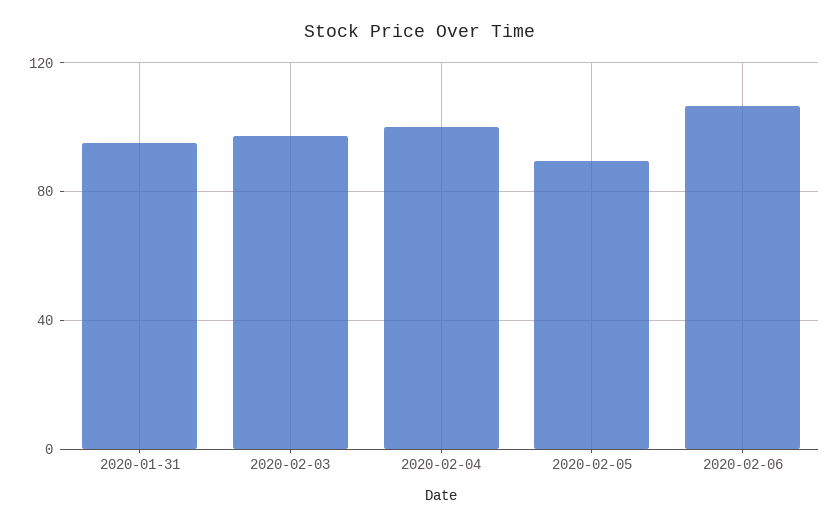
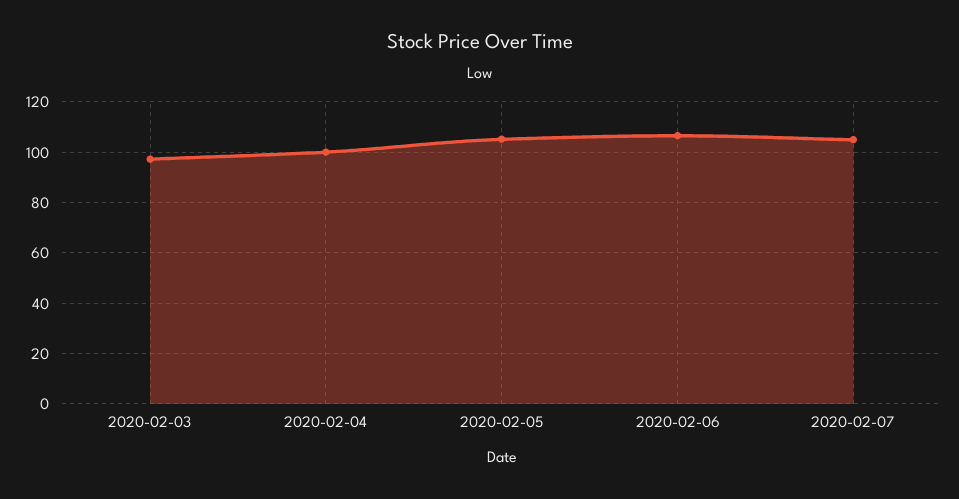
2020-01-31: 95 -> none
2020-02-05: 90 -> 105
2020-02-07: none -> 105

